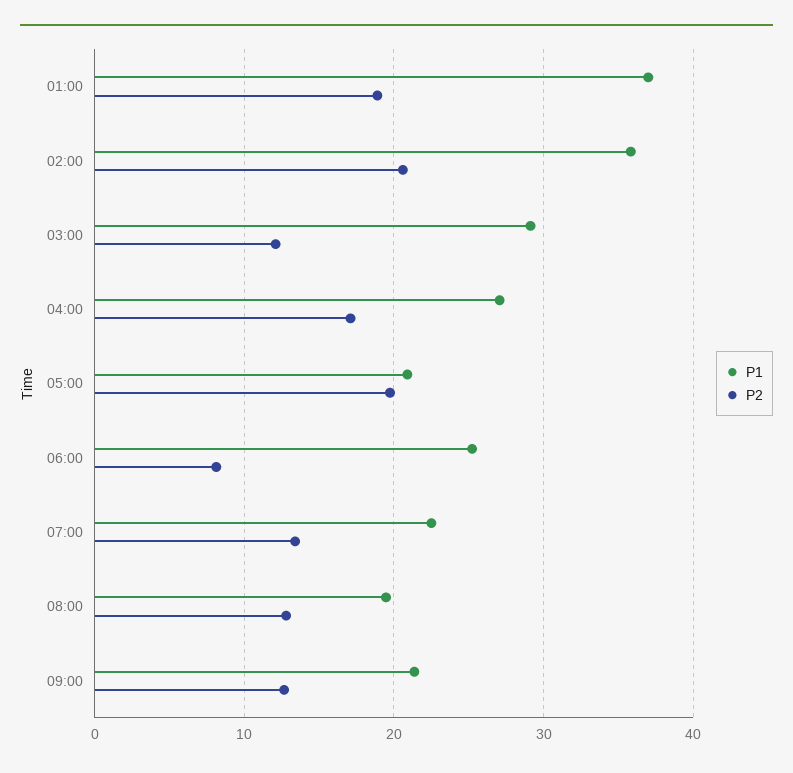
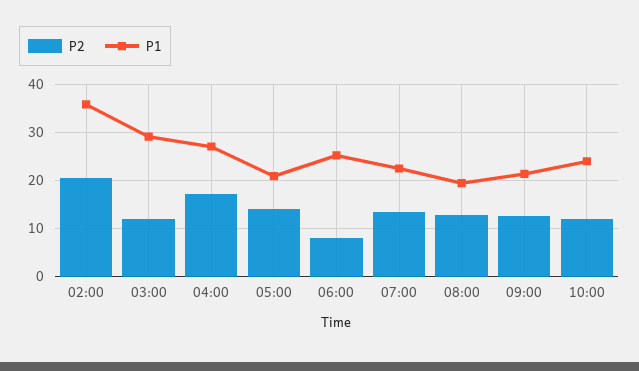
P1, 01:00: 37 -> none
P2, 01:00: 19 -> none
P2, 05:00: 20 -> 14
P2, 10:00: none -> 12
P1, 10:00: none -> 24

